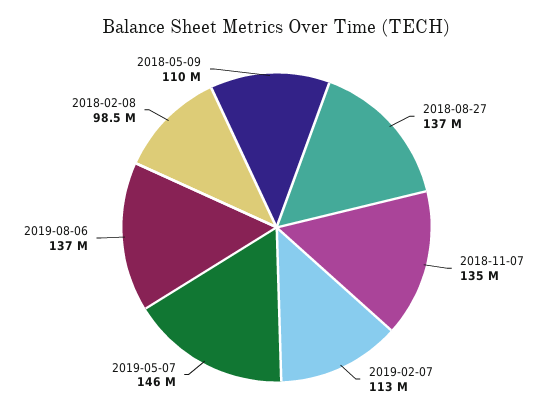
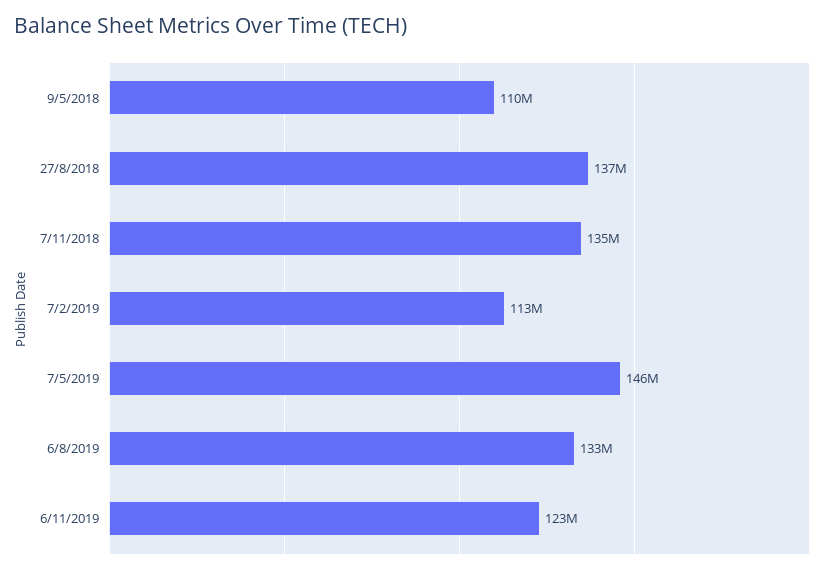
2019-08-06: 137000000 -> 133000000
2018-02-08: 98500000 -> none
6/11/2019: none -> 123000000

